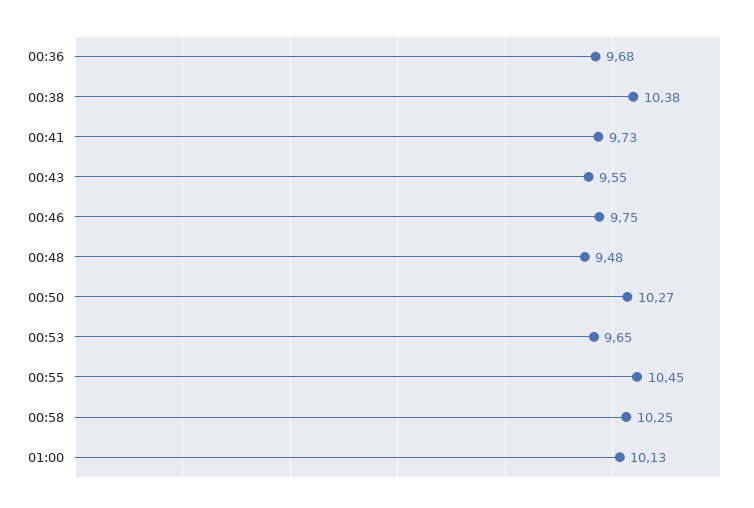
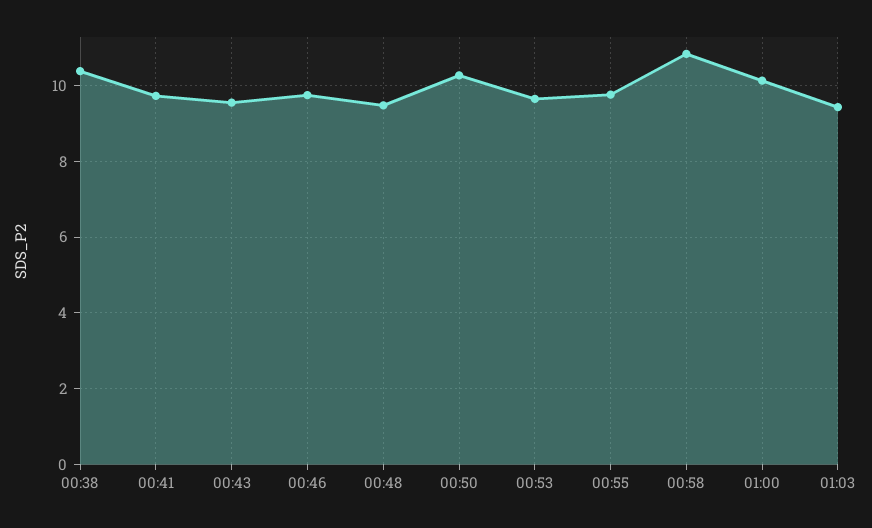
00:36: 9.68 -> none
00:55: 10.45 -> 9.8
00:58: 10.25 -> 10.8
01:03: none -> 9.4

